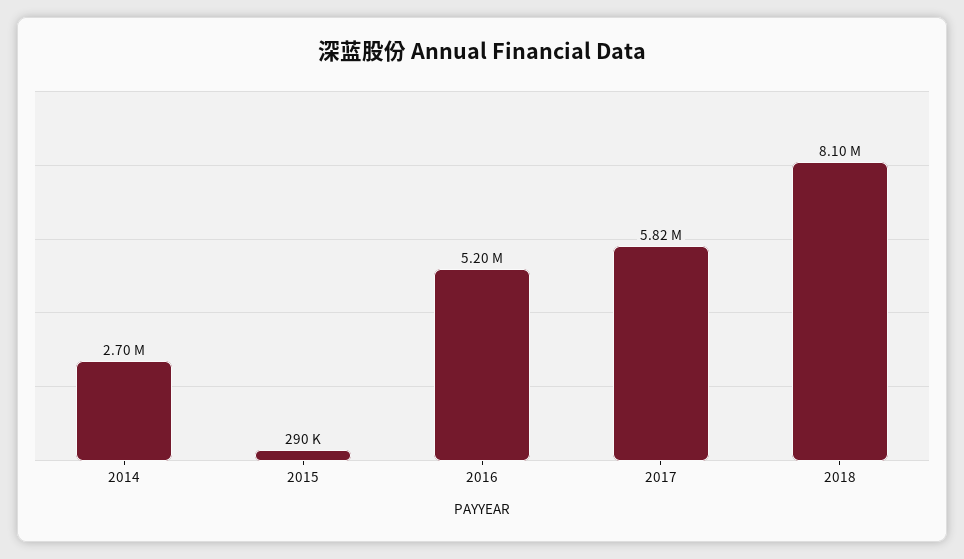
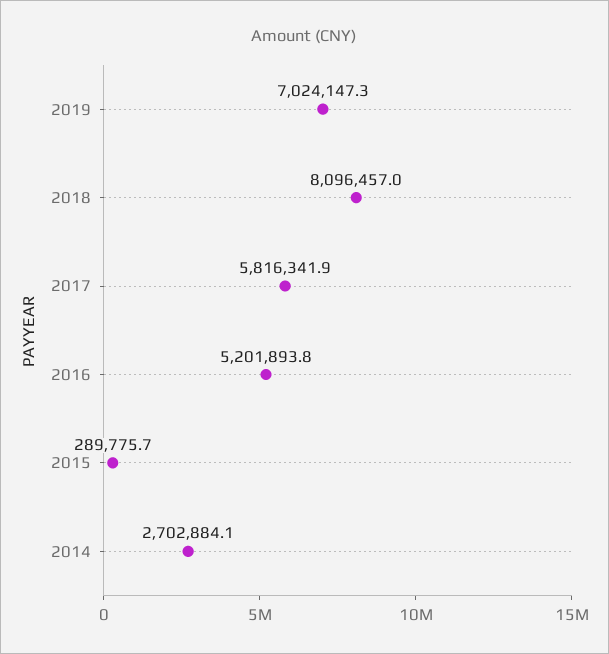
2019: none -> 7024147.3

